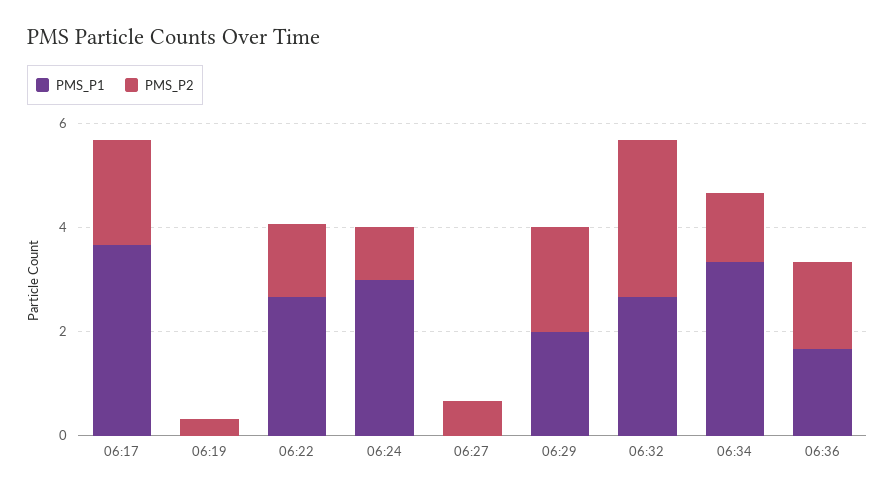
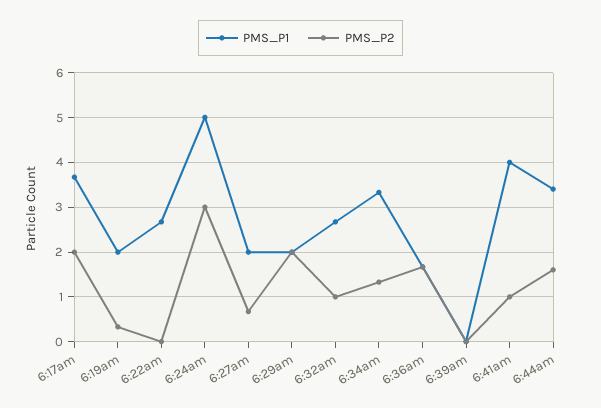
PMS_P1, 06:19: 0 -> 2
PMS_P2, 06:22: 1.5 -> 0
PMS_P1, 06:24: 3 -> 5
PMS_P2, 06:24: 1 -> 3
PMS_P1, 06:27: 0 -> 2
PMS_P2, 06:32: 3 -> 1
PMS_P1, 6:39am: none -> 0
PMS_P2, 6:39am: none -> 0
PMS_P1, 6:41am: none -> 4
PMS_P2, 6:41am: none -> 1
PMS_P1, 6:44am: none -> 3.4
PMS_P2, 6:44am: none -> 1.6

